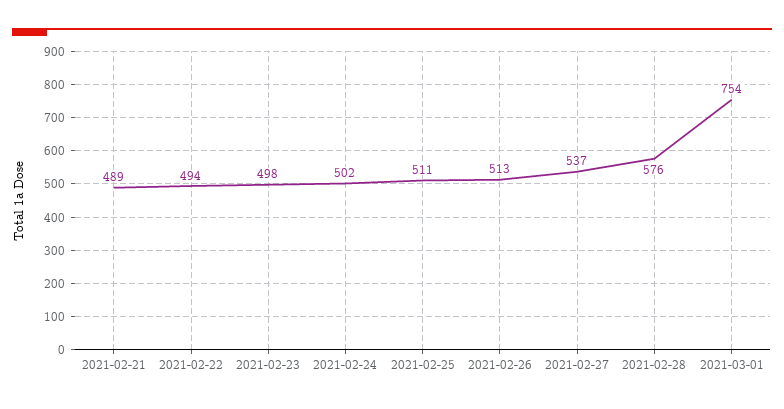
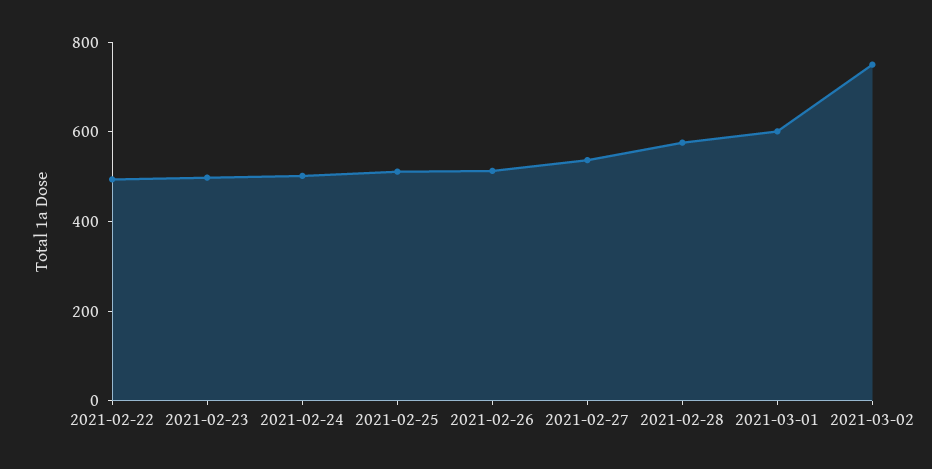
2021-02-21: 489 -> none
2021-03-01: 754 -> 600
2021-03-02: none -> 750

